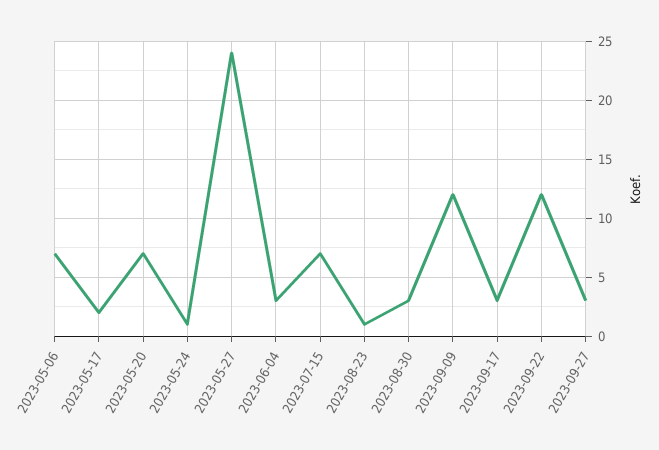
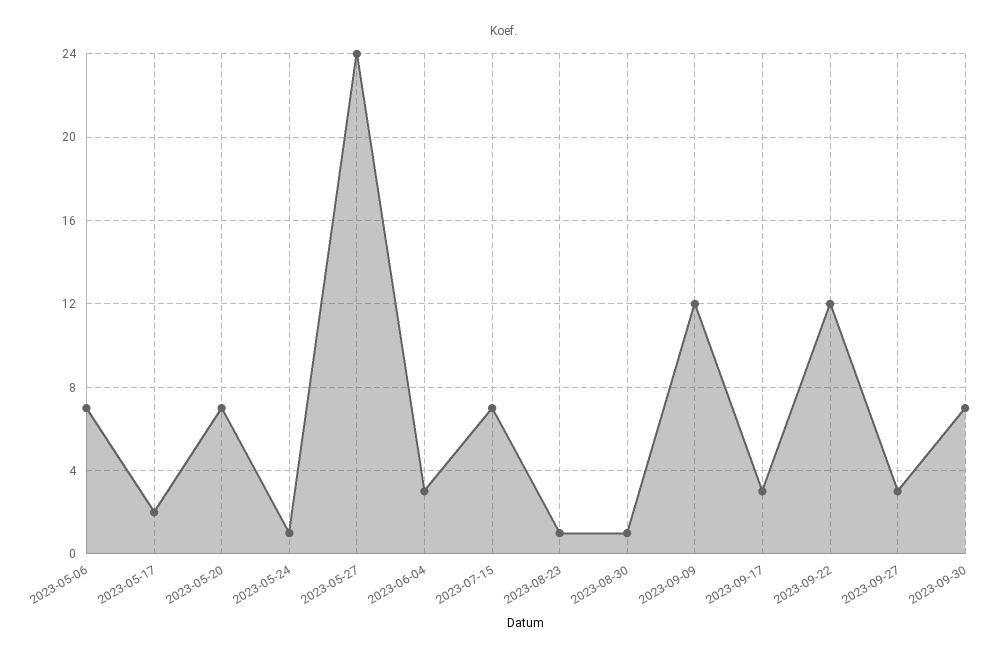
2023-08-30: 3 -> 1
2023-09-30: none -> 7

